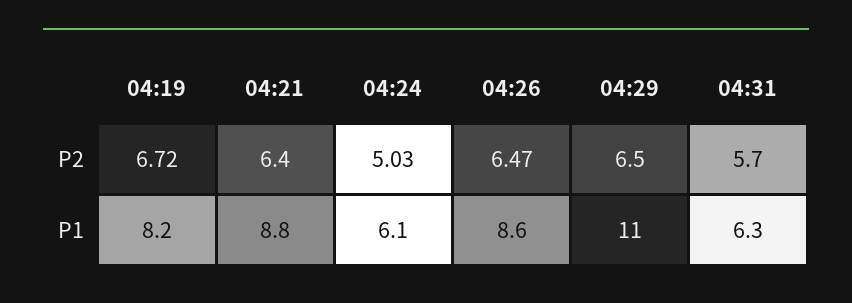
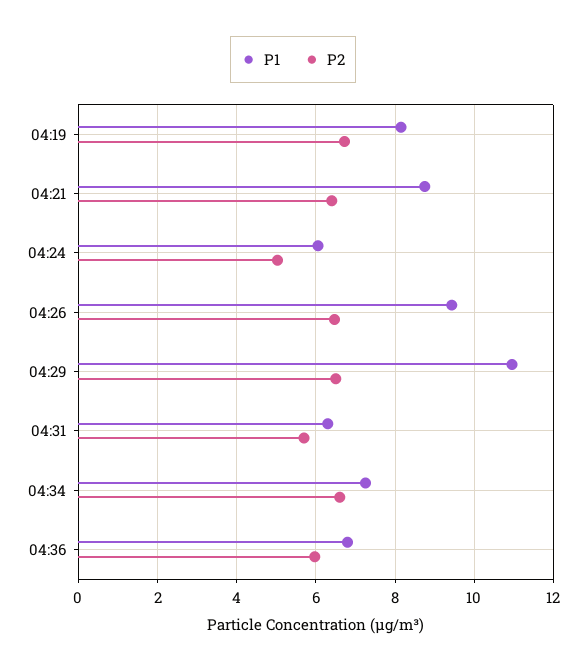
P1, 04:26: 8.6 -> 9.4
P1, 04:34: none -> 7.2
P2, 04:34: none -> 6.6
P1, 04:36: none -> 6.8
P2, 04:36: none -> 6

